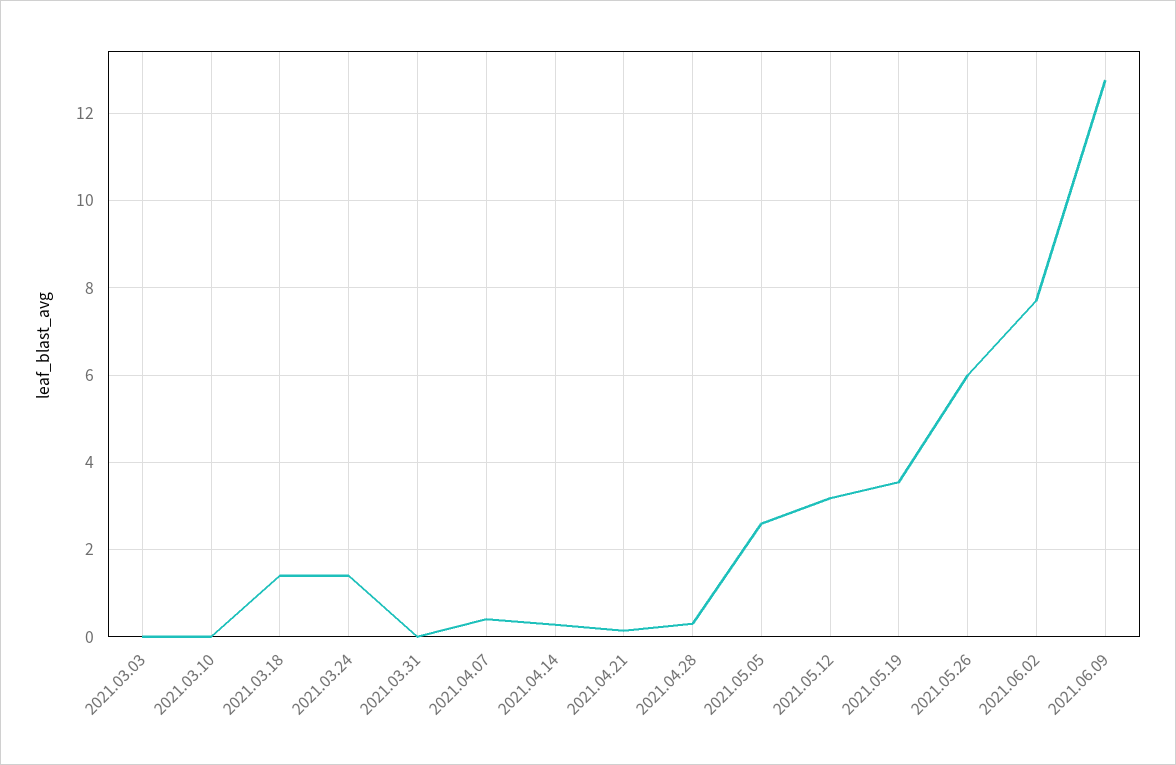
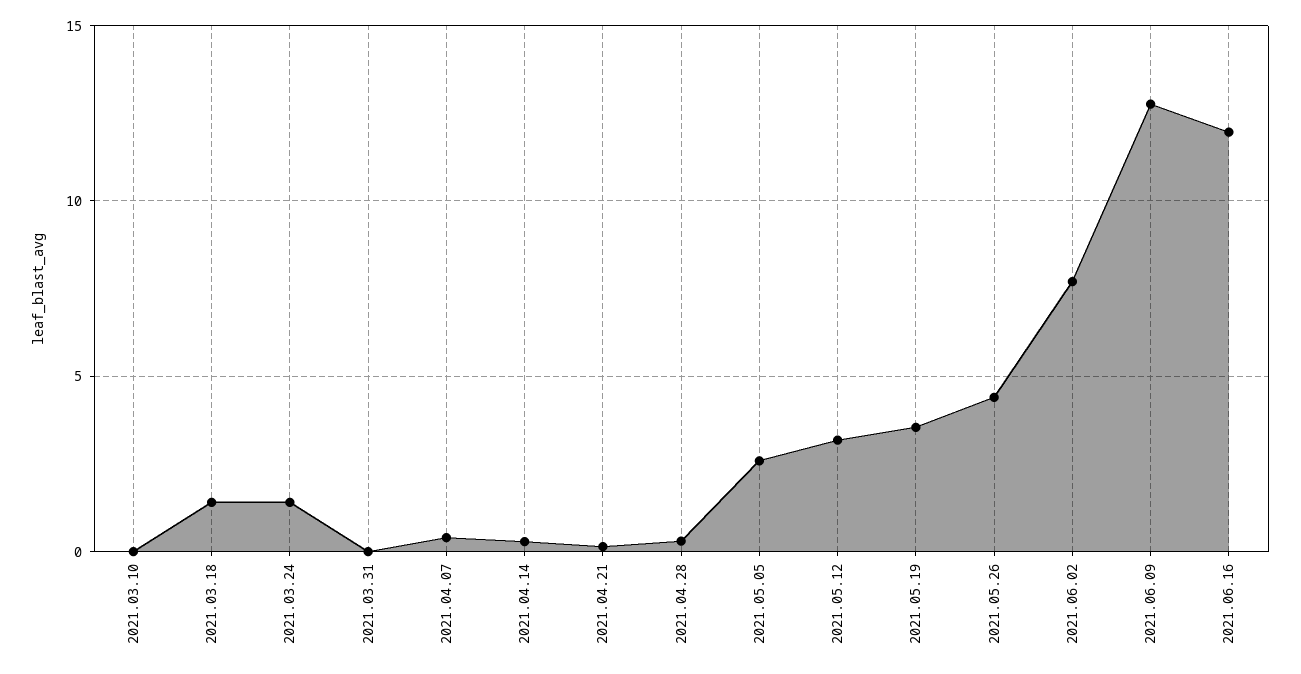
2021.03.03: 0 -> none
2021.05.26: 6 -> 4.5
2021.06.16: none -> 12

